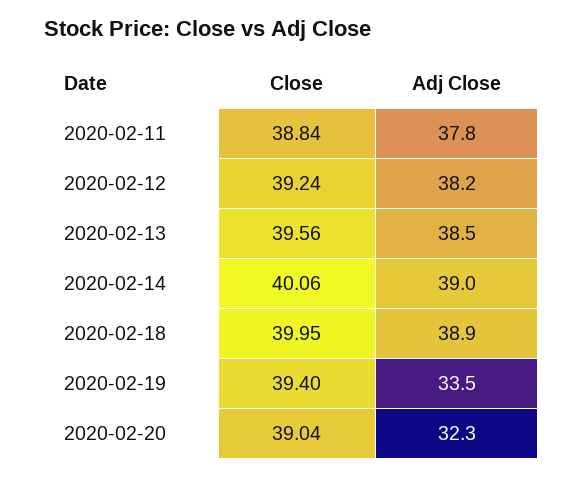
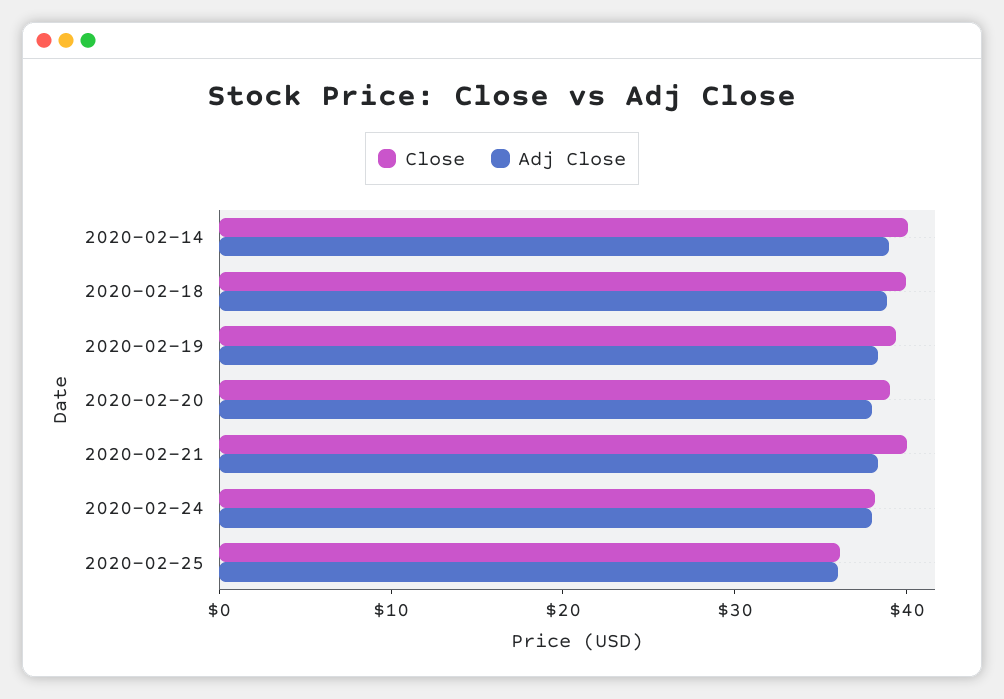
Close, 2020-02-11: 38.84 -> none
Adj Close, 2020-02-11: 37.8 -> none
Close, 2020-02-12: 39.24 -> none
Adj Close, 2020-02-12: 38.2 -> none
Close, 2020-02-13: 39.56 -> none
Adj Close, 2020-02-13: 38.5 -> none
Adj Close, 2020-02-19: 33.5 -> 38
Adj Close, 2020-02-20: 32.3 -> 38
Close, 2020-02-21: none -> 40
Adj Close, 2020-02-21: none -> 38
Close, 2020-02-24: none -> 38
Adj Close, 2020-02-24: none -> 38
Close, 2020-02-25: none -> 36
Adj Close, 2020-02-25: none -> 36

